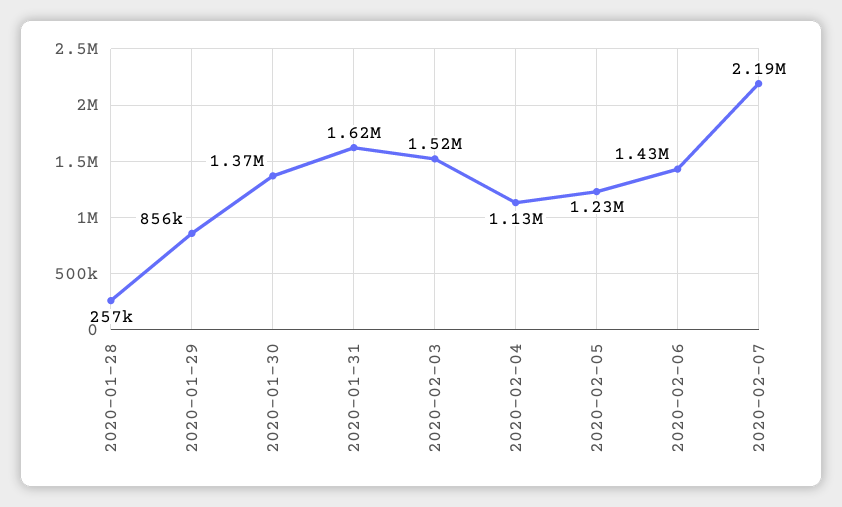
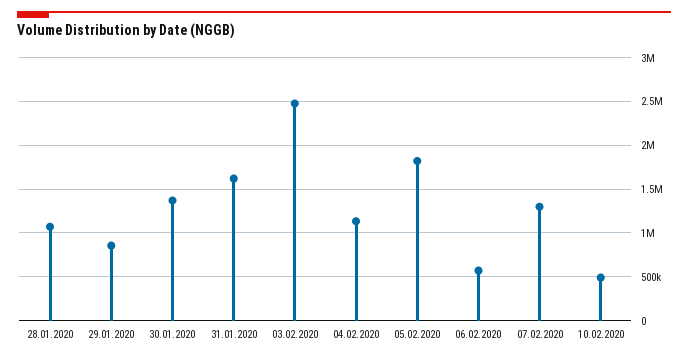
2020-01-28: 257000 -> 1100000
2020-02-03: 1520000 -> 2500000
2020-02-05: 1230000 -> 1800000
2020-02-06: 1430000 -> 600000
2020-02-07: 2190000 -> 1300000
10.02.2020: none -> 500000

